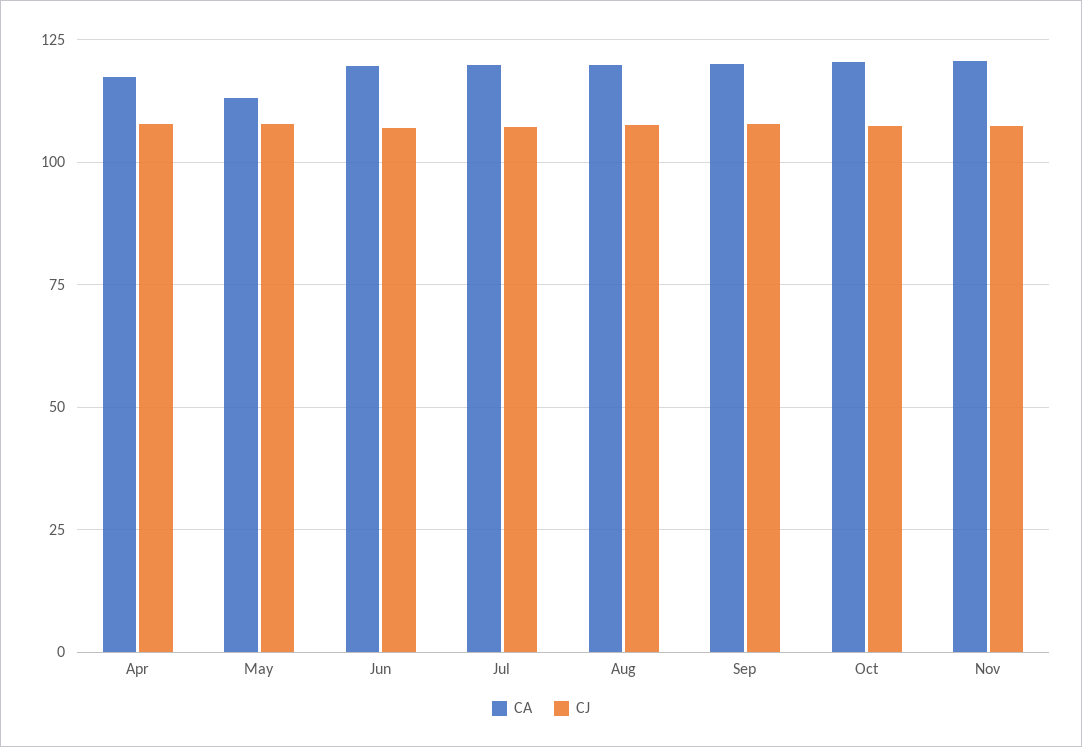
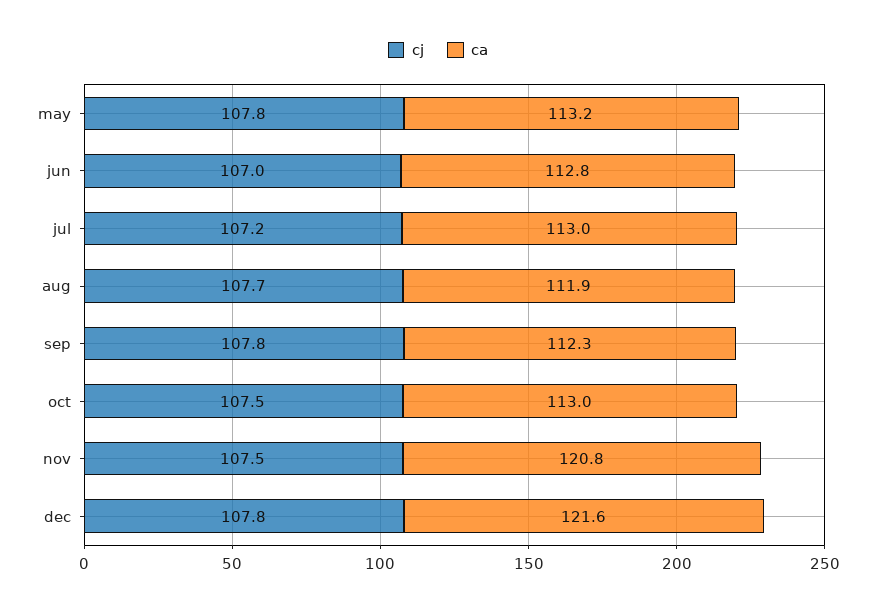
CA, Apr: 117.5 -> none
CJ, Apr: 107.5 -> none
CA, Jun: 120 -> 112.8
CA, Jul: 120 -> 113
CA, Aug: 120 -> 111.9
CA, Sep: 120 -> 112.3
CA, Oct: 120 -> 113
CJ, dec: none -> 107.8
CA, dec: none -> 121.6

